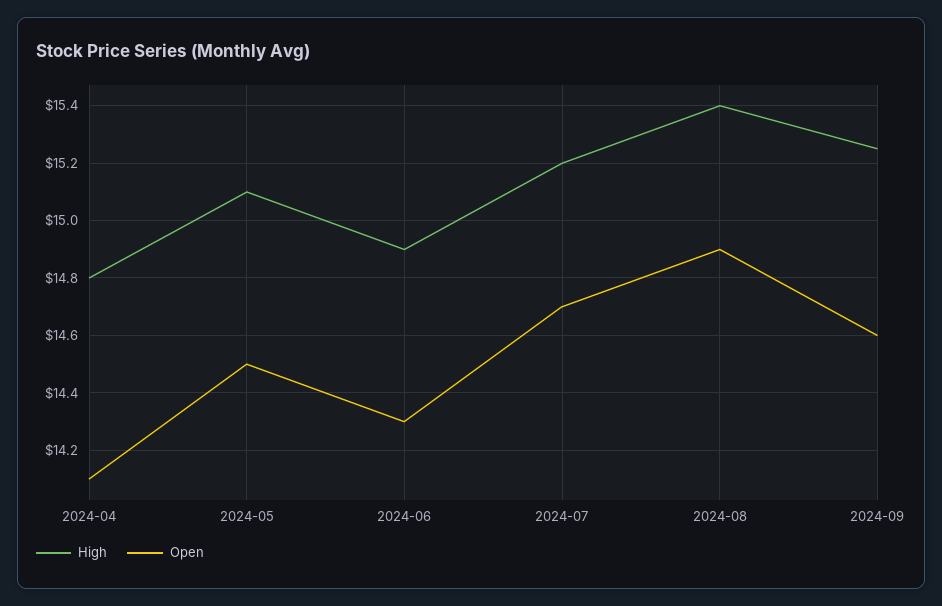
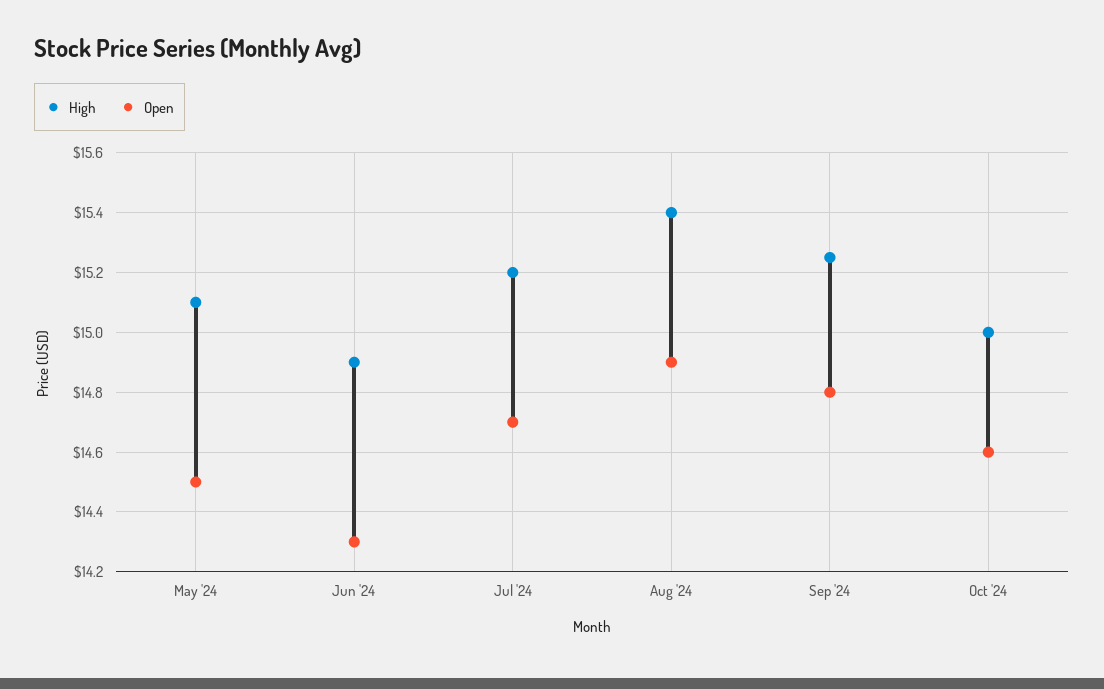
High, 2024-04: 14.8 -> none
Open, 2024-04: 14.1 -> none
Open, 2024-09: 14.6 -> 14.8
High, Oct '24: none -> 15
Open, Oct '24: none -> 14.6

